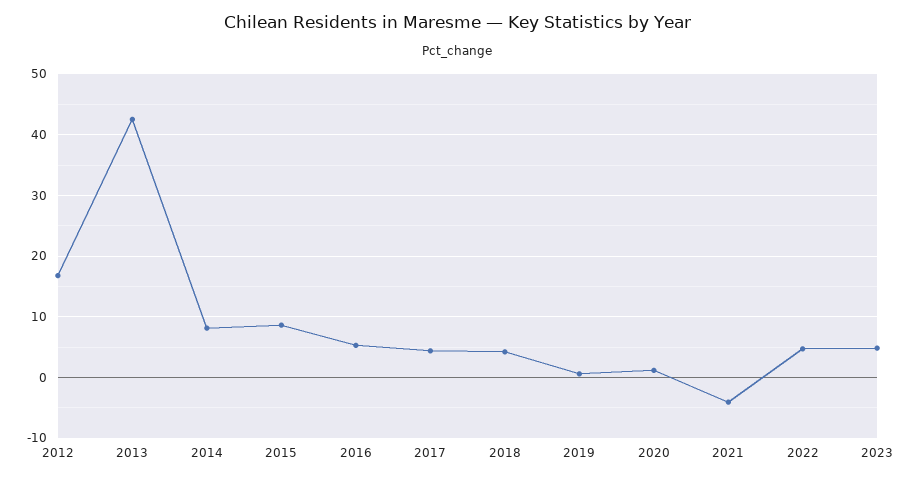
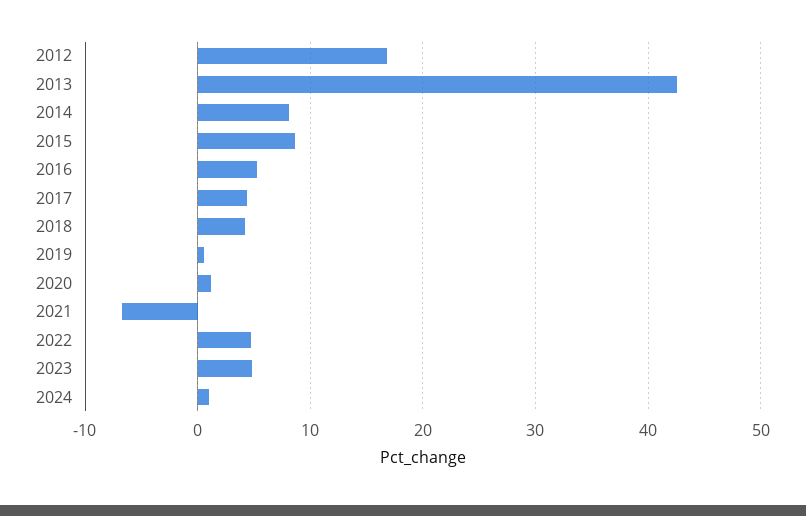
2021: -4 -> -7
2024: none -> 1

